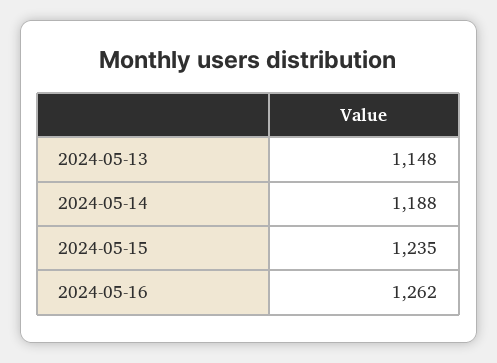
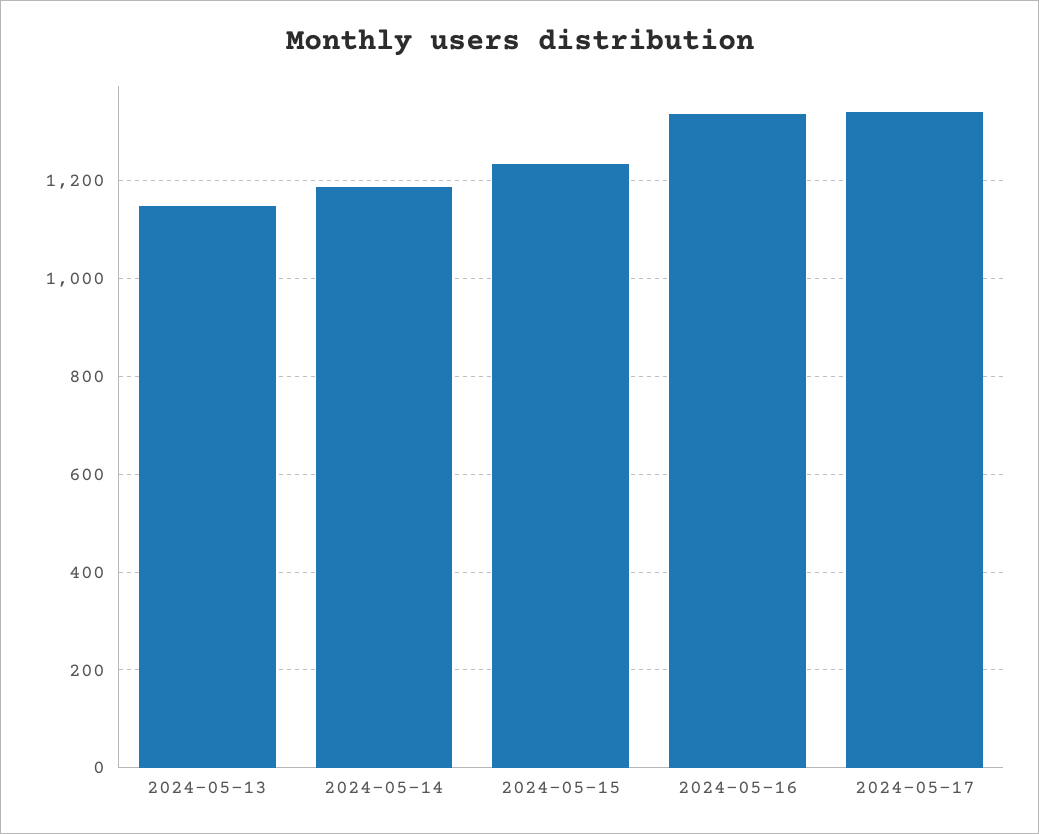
2024-05-16: 1262 -> 1340
2024-05-17: none -> 1340

